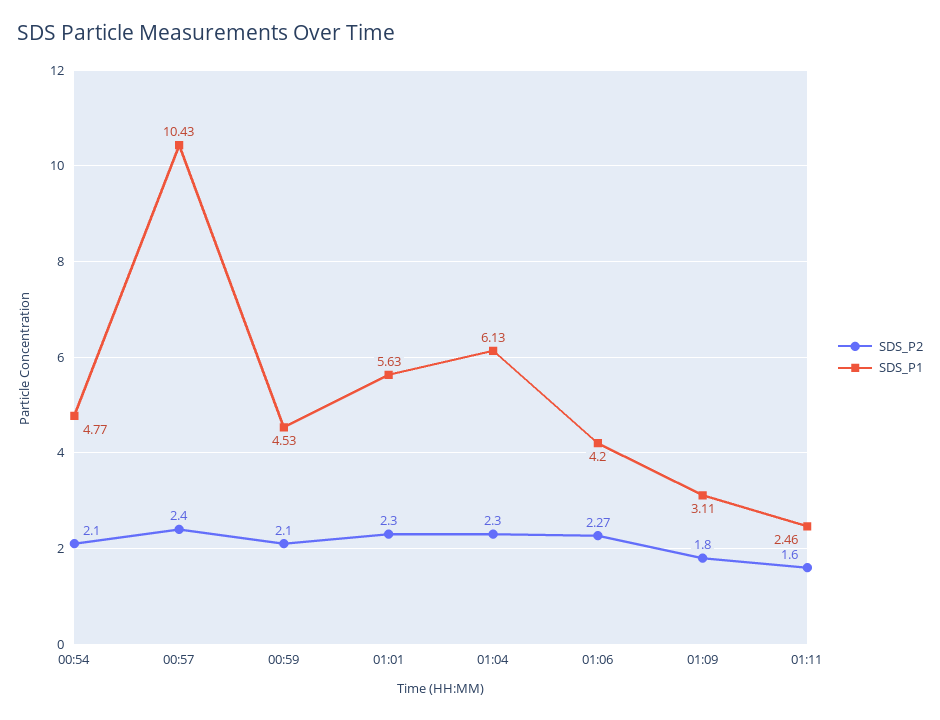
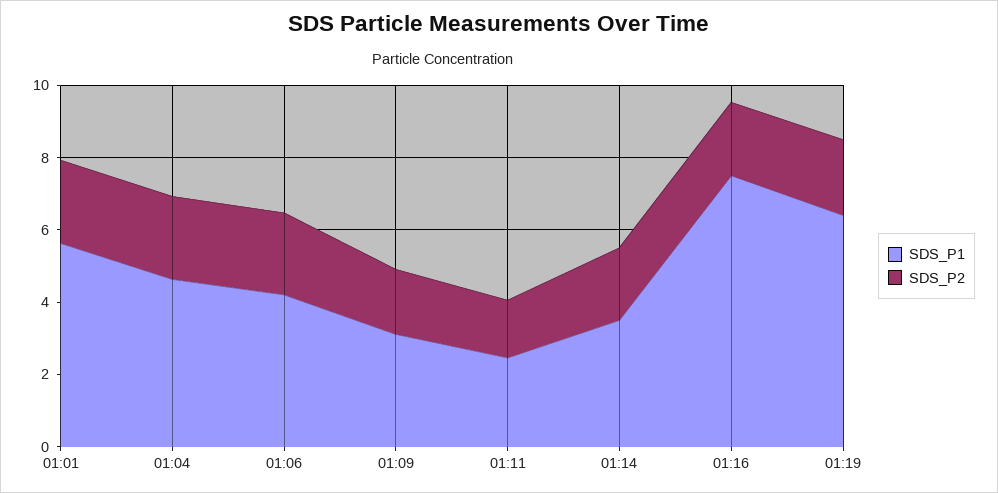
SDS_P2, 00:54: 2.1 -> none
SDS_P1, 00:54: 4.77 -> none
SDS_P2, 00:57: 2.4 -> none
SDS_P1, 00:57: 10.43 -> none
SDS_P2, 00:59: 2.1 -> none
SDS_P1, 00:59: 4.53 -> none
SDS_P1, 01:04: 6.13 -> 4.5
SDS_P1, 01:14: none -> 3.5
SDS_P2, 01:14: none -> 2
SDS_P1, 01:16: none -> 7.5
SDS_P2, 01:16: none -> 2
SDS_P1, 01:19: none -> 6.5
SDS_P2, 01:19: none -> 2

